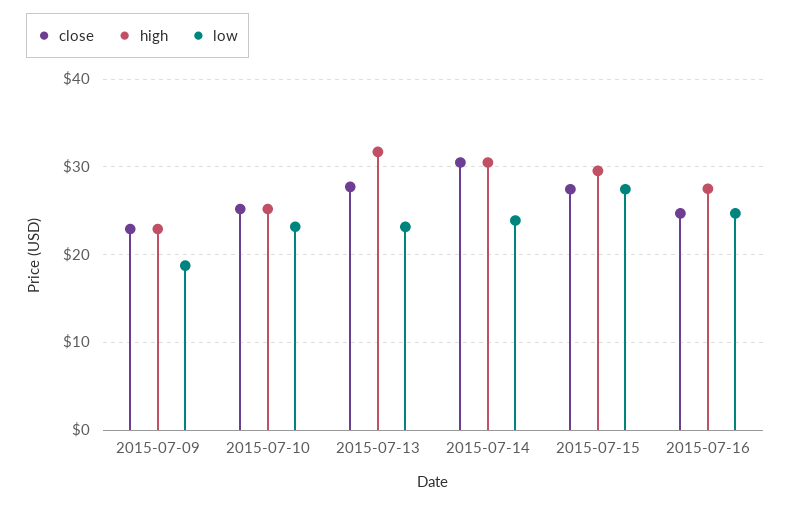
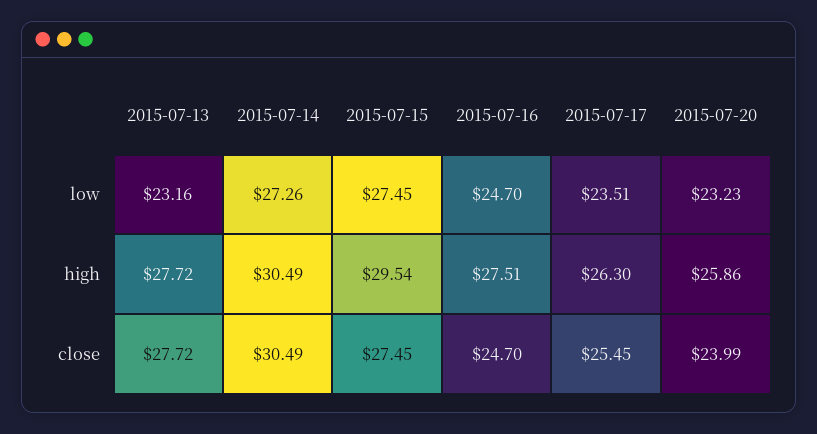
close, 2015-07-09: 23 -> none
high, 2015-07-09: 23 -> none
low, 2015-07-09: 19 -> none
close, 2015-07-10: 25 -> none
high, 2015-07-10: 25 -> none
low, 2015-07-10: 23 -> none
high, 2015-07-13: 32 -> 27.72
low, 2015-07-14: 24 -> 27.26
low, 2015-07-17: none -> 23.51
low, 2015-07-20: none -> 23.23
high, 2015-07-17: none -> 26.3
high, 2015-07-20: none -> 25.86
close, 2015-07-17: none -> 25.45
close, 2015-07-20: none -> 23.99

